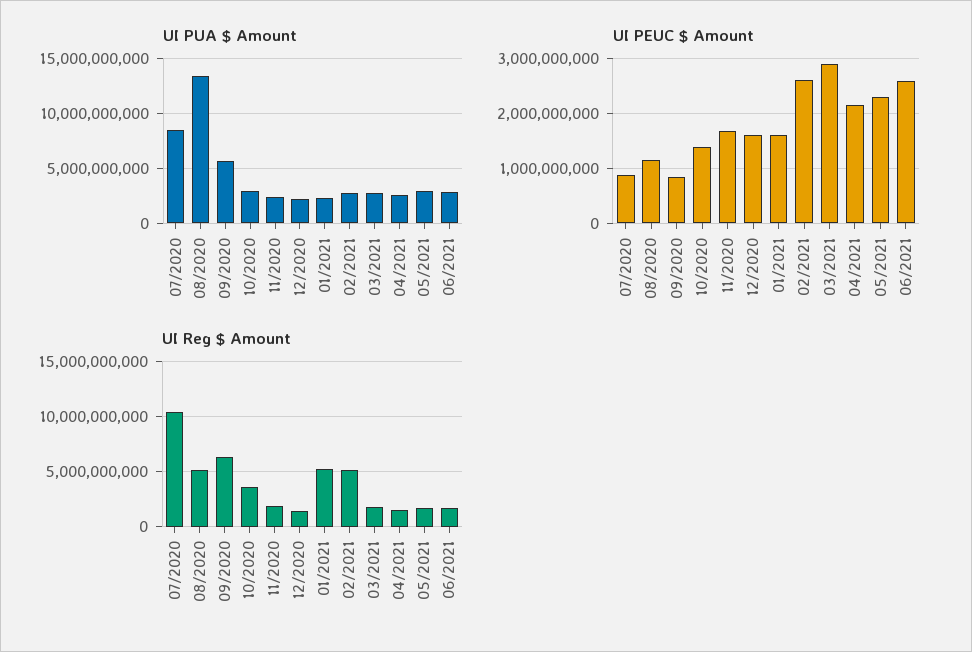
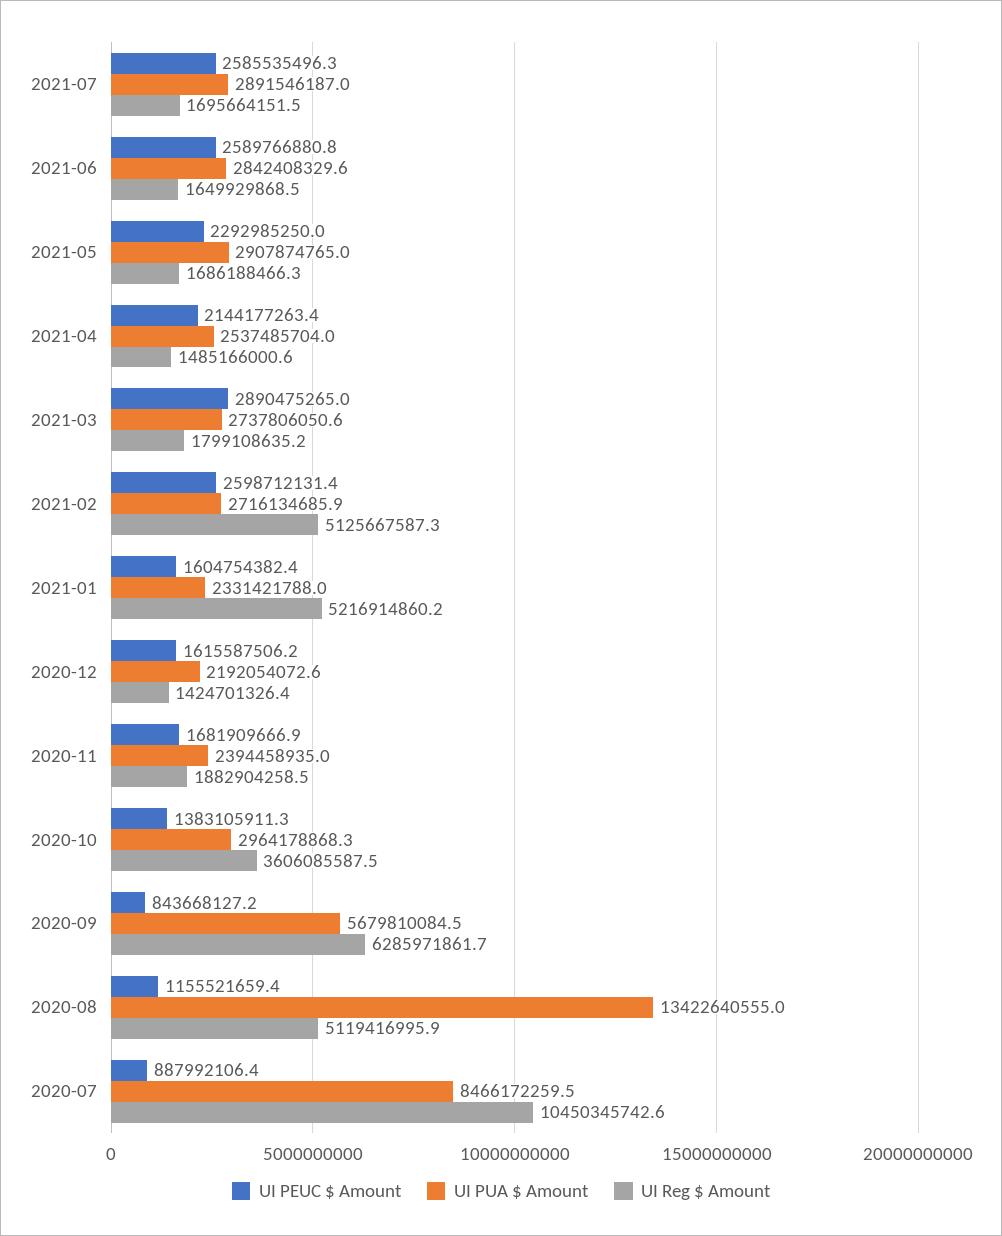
UI PEUC $ Amount, 2021-07: none -> 2585535496.3
UI PUA $ Amount, 2021-07: none -> 2891546187
UI Reg $ Amount, 2021-07: none -> 1695664151.5

